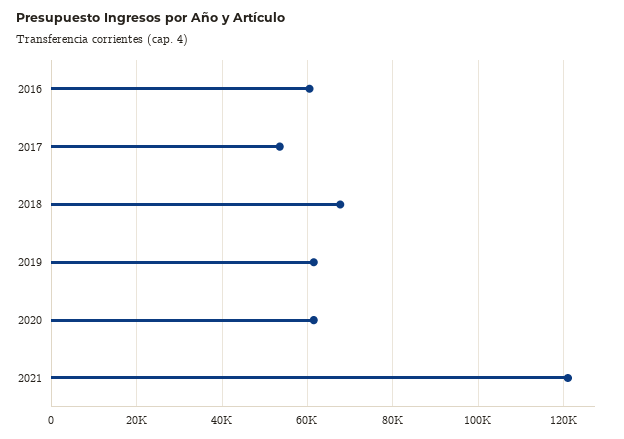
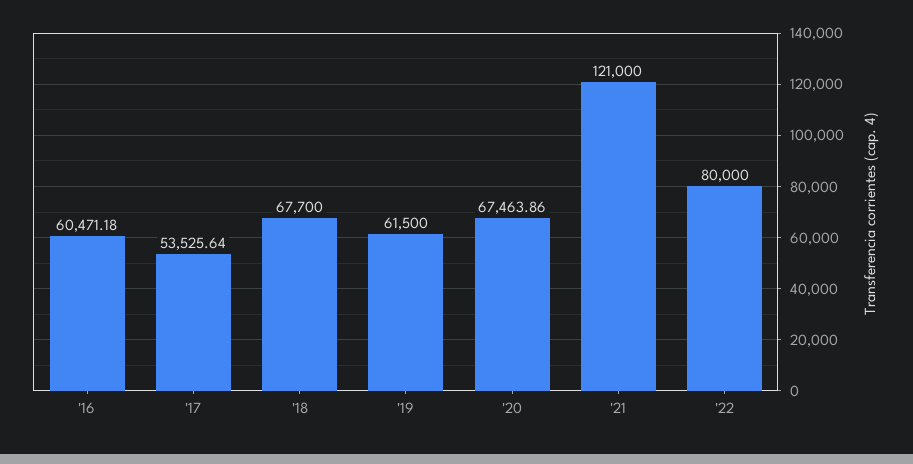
2020: 62000 -> 67463.86
'22: none -> 80000

